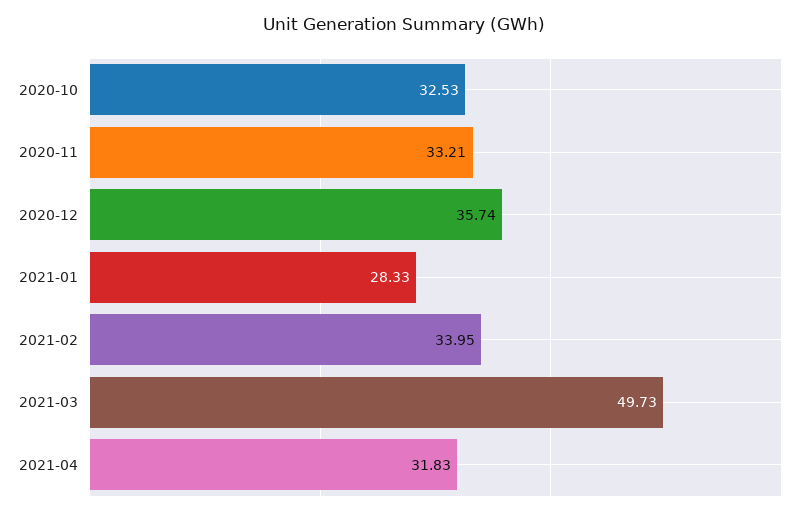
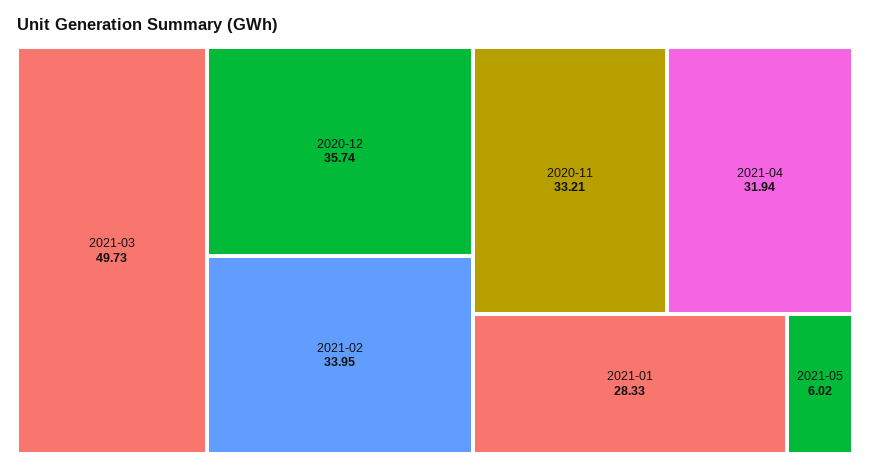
2020-10: 32.53 -> none
2021-04: 31.83 -> 31.94
2021-05: none -> 6.02

